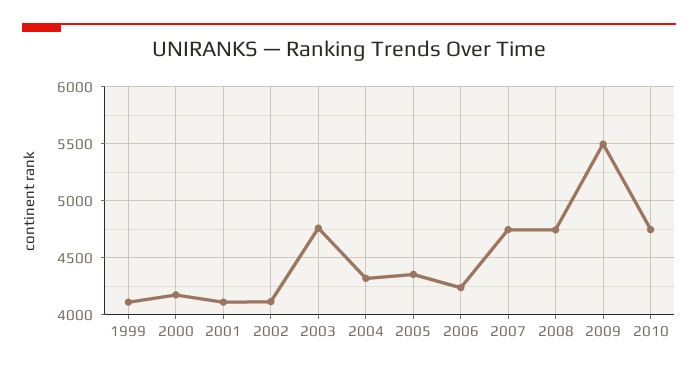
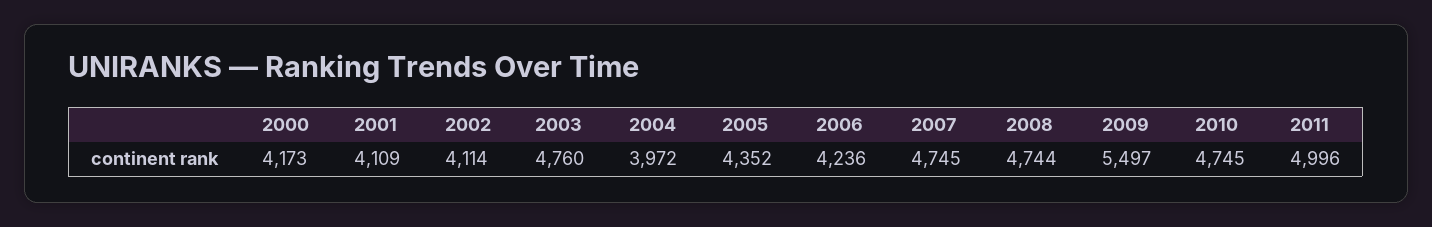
1999: 4100 -> none
2004: 4300 -> 3972
2011: none -> 4996

